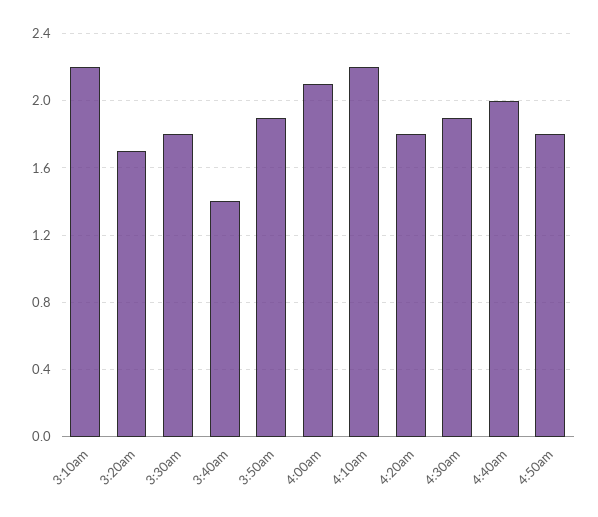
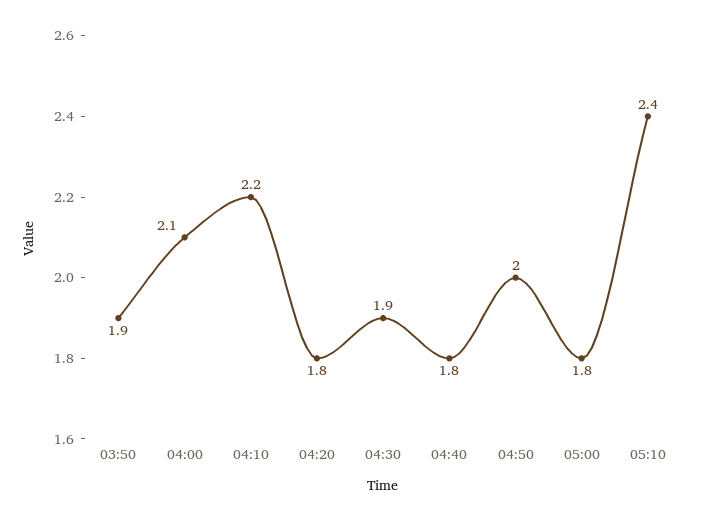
3:10am: 2.2 -> none
3:20am: 1.7 -> none
3:30am: 1.8 -> none
3:40am: 1.4 -> none
4:40am: 2 -> 1.8
4:50am: 1.8 -> 2
05:00: none -> 1.8
05:10: none -> 2.4

